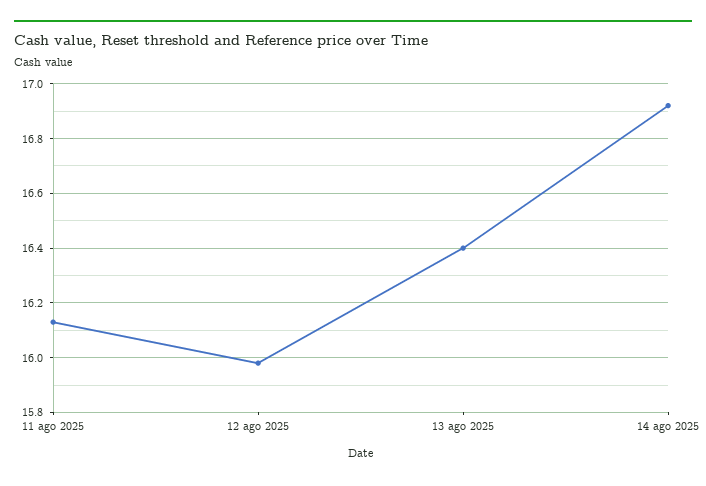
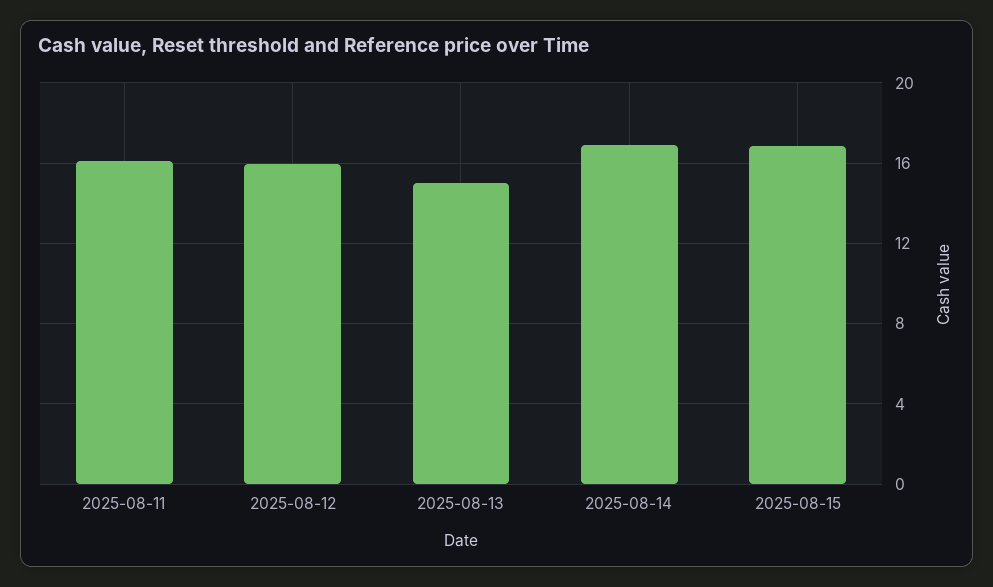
13 ago 2025: 16.4 -> 15
2025-08-15: none -> 17

